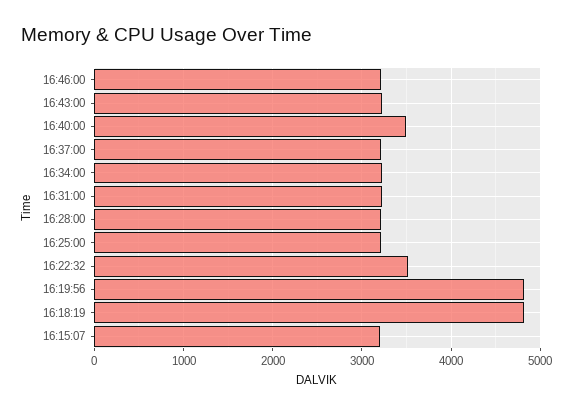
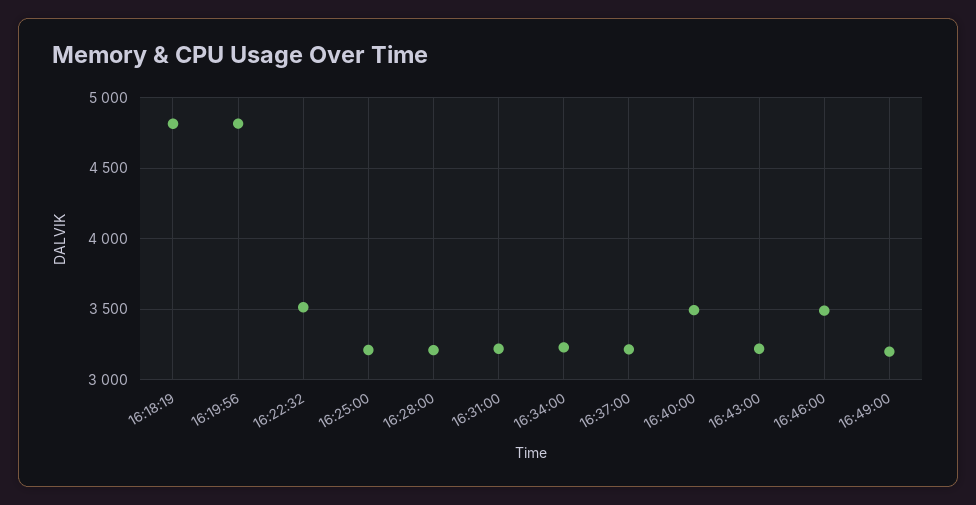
16:46:00: 3200 -> 3500
16:15:07: 3200 -> none
16:49:00: none -> 3200

